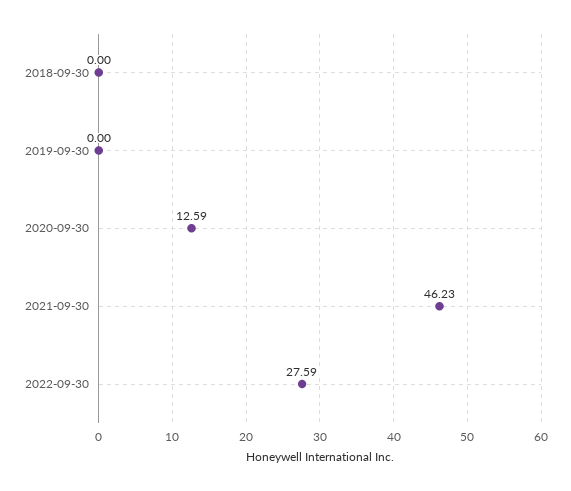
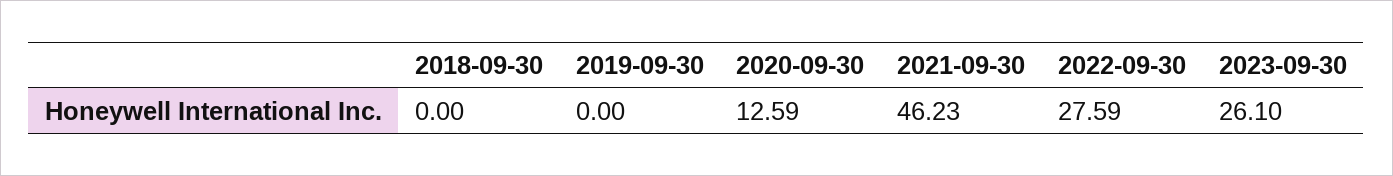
2023-09-30: none -> 26.1

